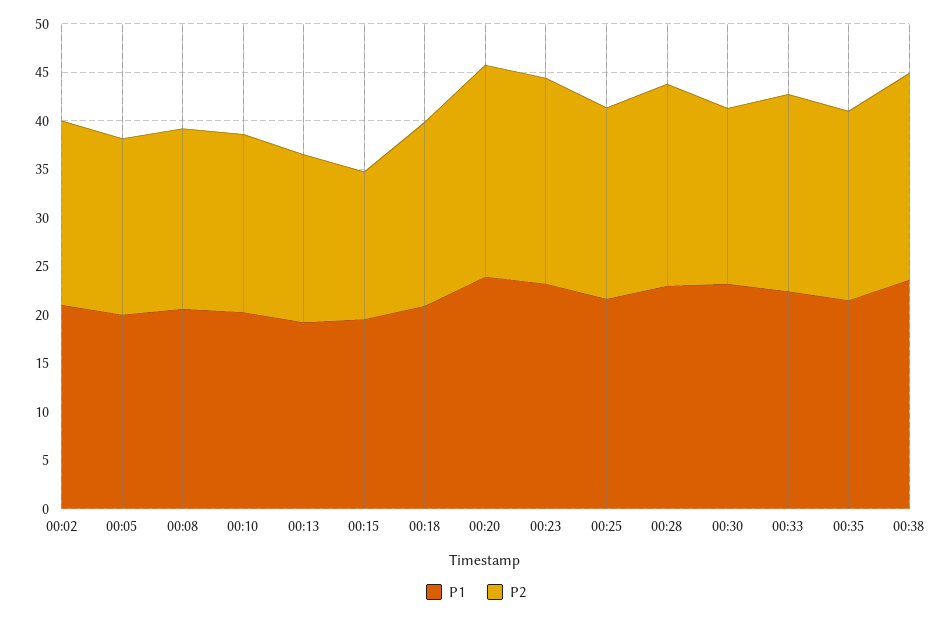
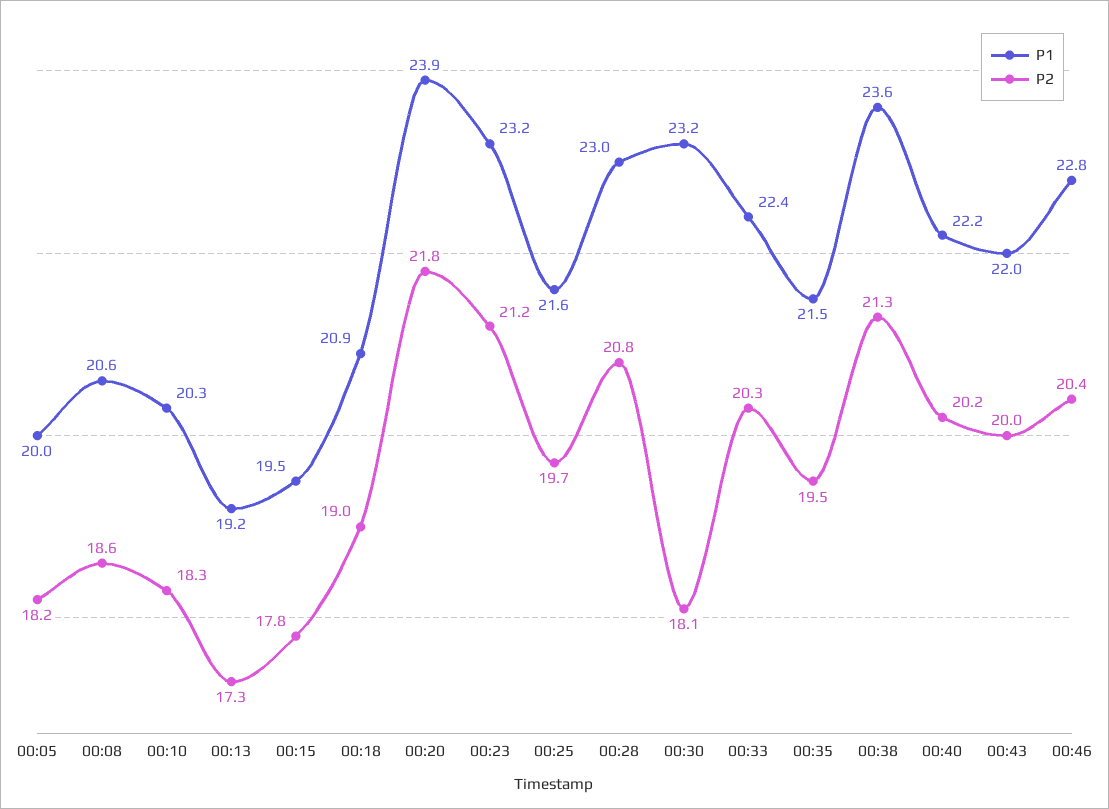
P1, 00:02: 21 -> none
P2, 00:02: 19 -> none
P2, 00:15: 15 -> 17.8
P1, 00:40: none -> 22.2
P2, 00:40: none -> 20.2
P1, 00:43: none -> 22
P2, 00:43: none -> 20
P1, 00:46: none -> 22.8
P2, 00:46: none -> 20.4

